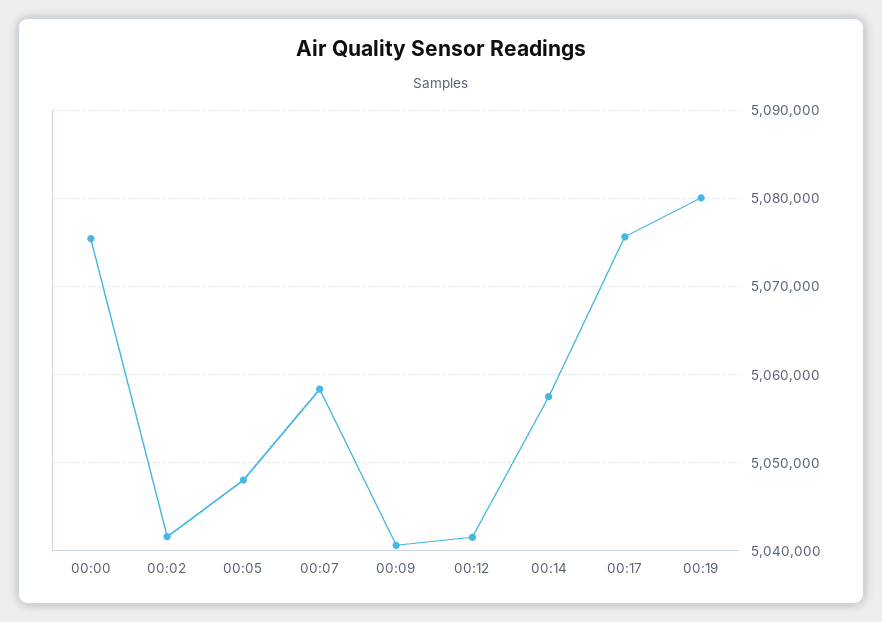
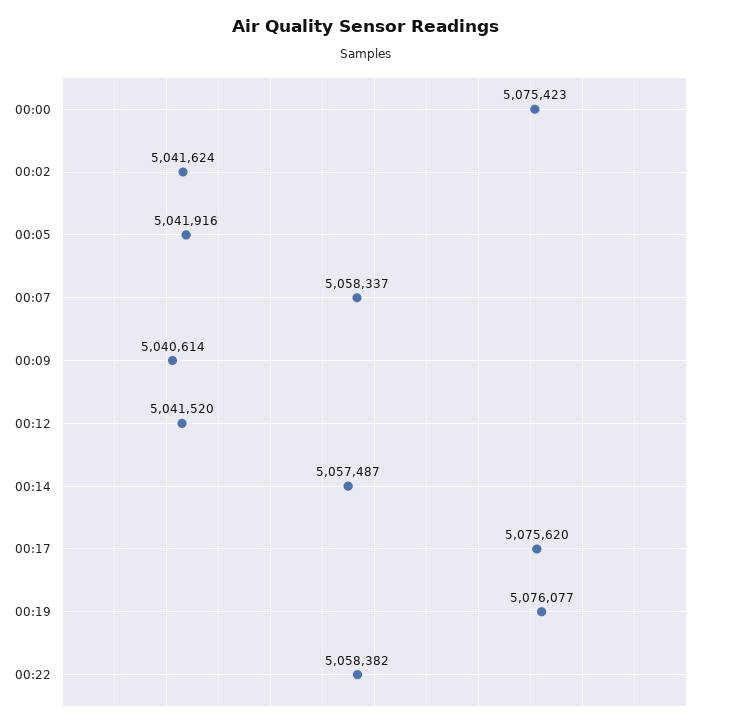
00:05: 5048000 -> 5041916
00:19: 5080000 -> 5076077
00:22: none -> 5058382

